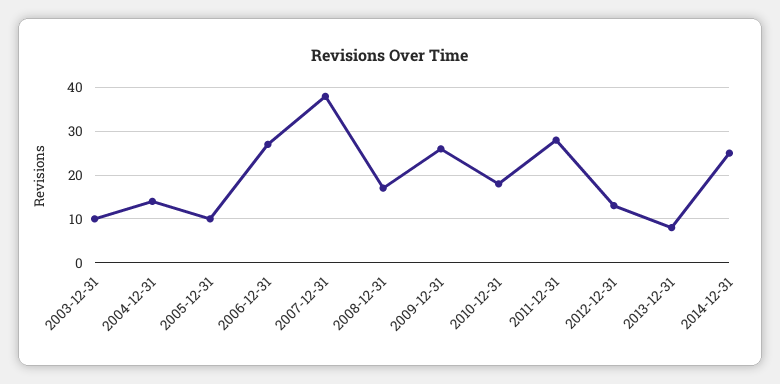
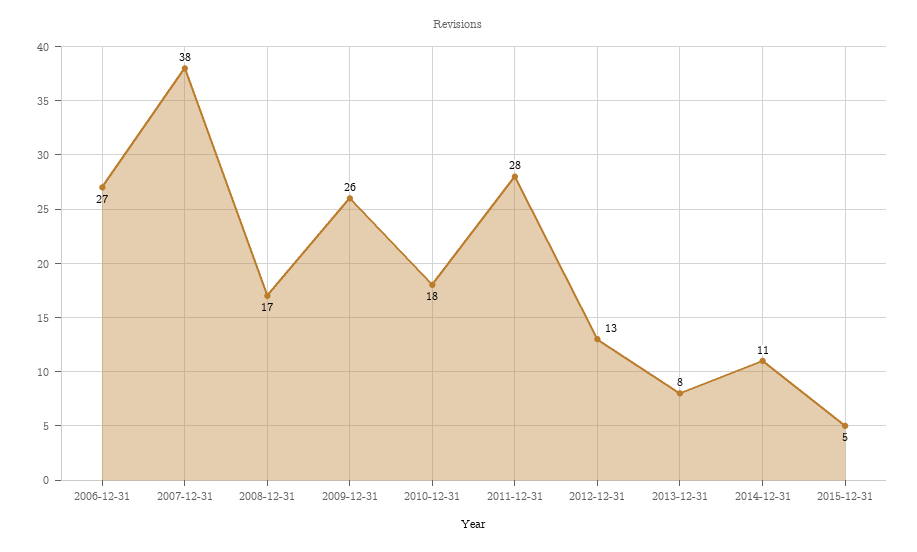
2003-12-31: 10 -> none
2004-12-31: 15 -> none
2005-12-31: 10 -> none
2014-12-31: 25 -> 11
2015-12-31: none -> 5

